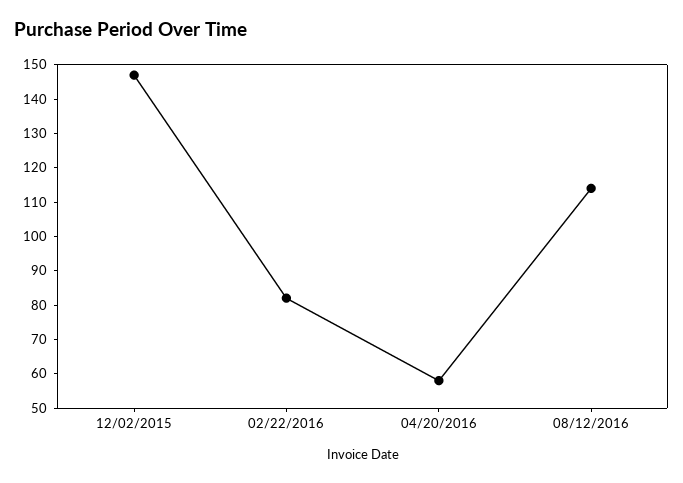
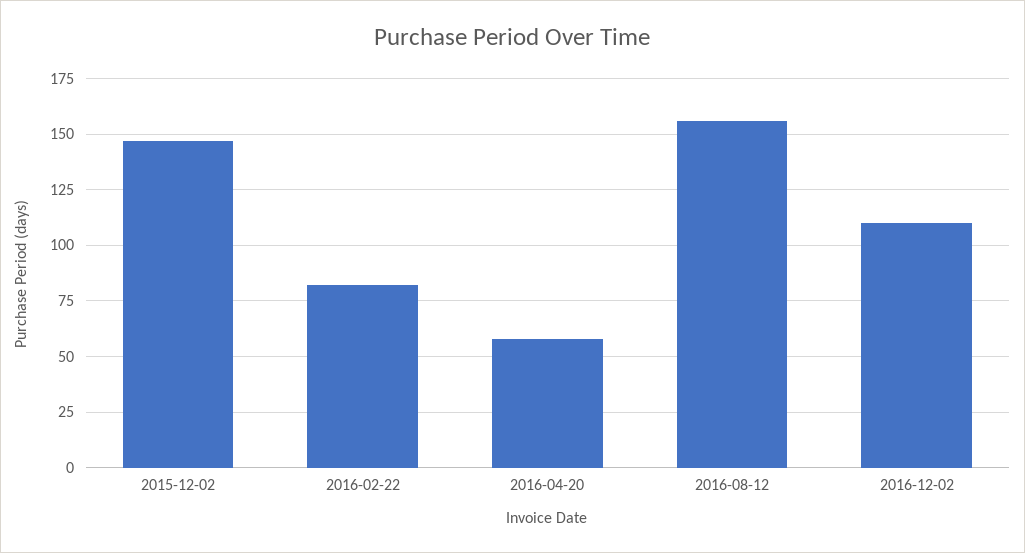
08/12/2016: 115 -> 155
2016-12-02: none -> 110

